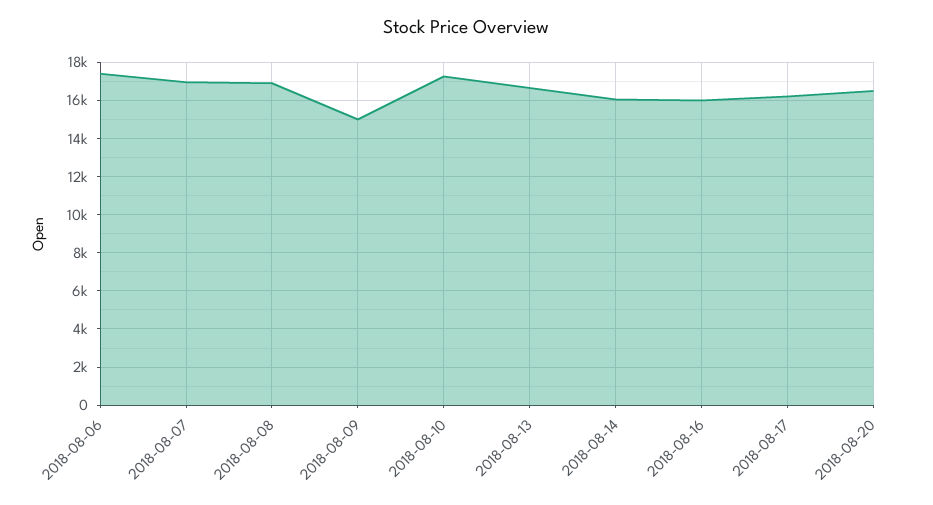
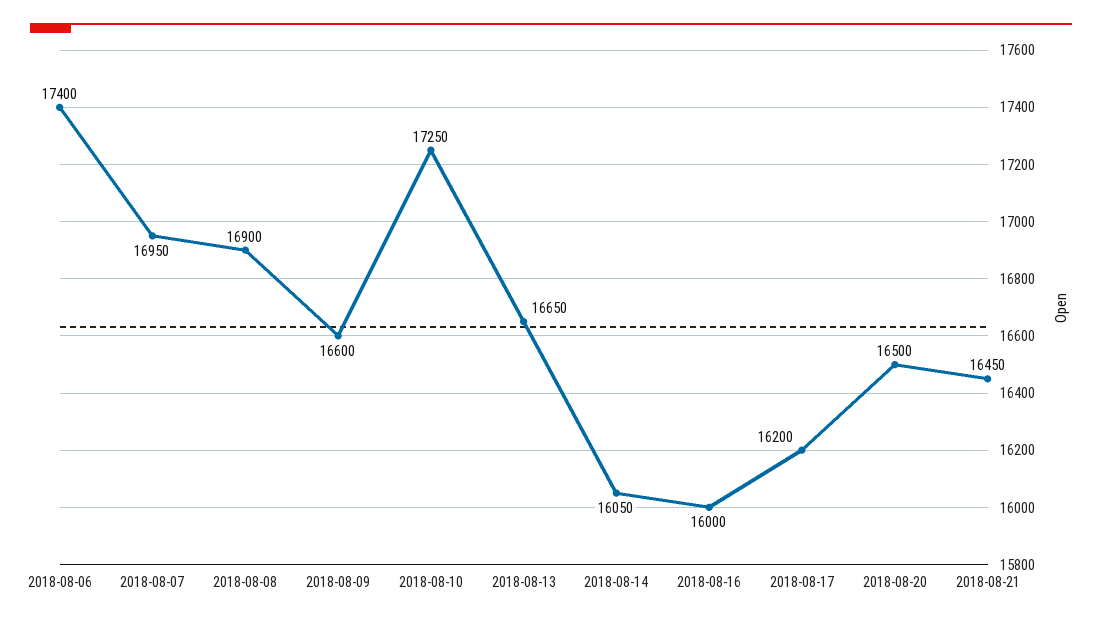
2018-08-09: 15000 -> 16600
2018-08-21: none -> 16450

